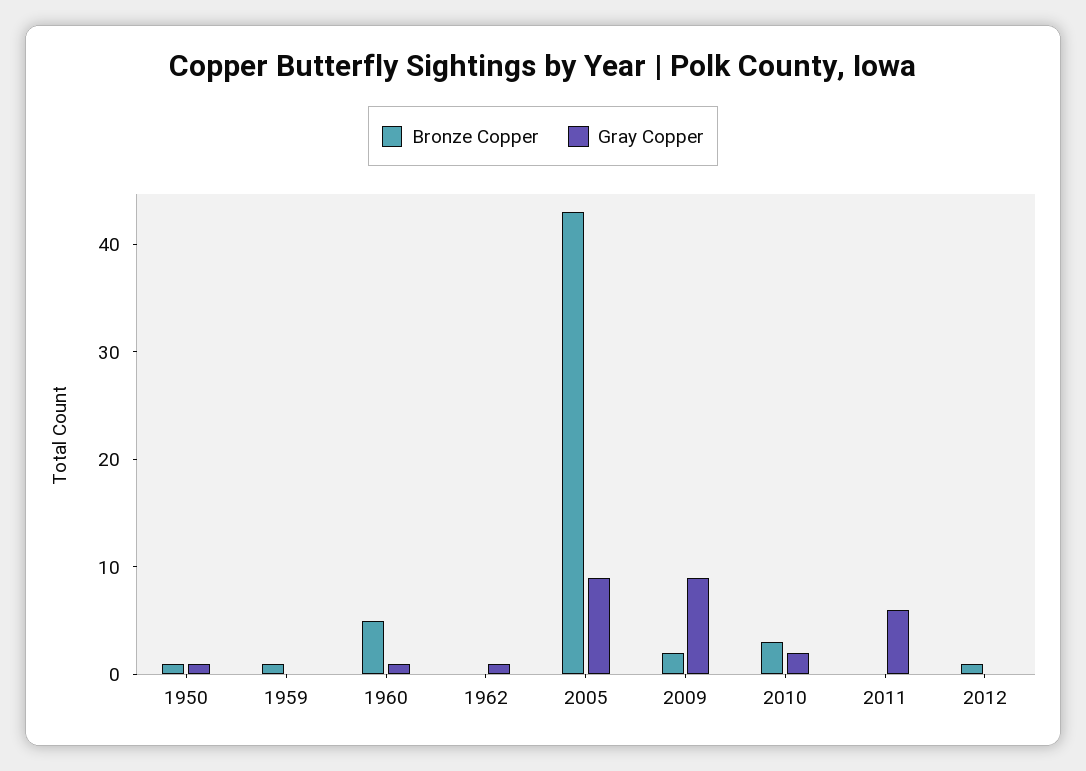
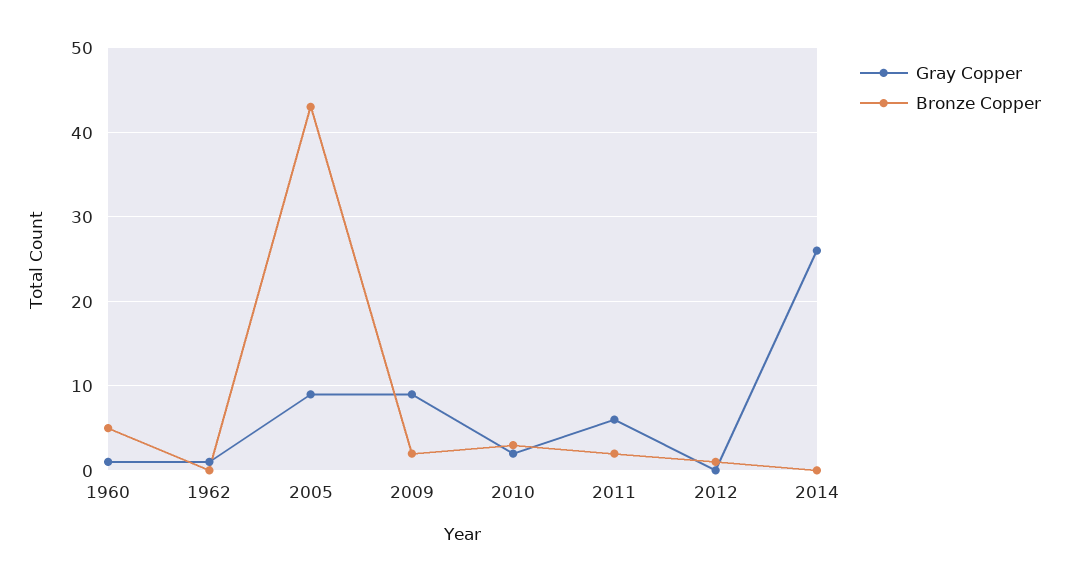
Bronze Copper, 1950: 1 -> none
Gray Copper, 1950: 1 -> none
Bronze Copper, 1959: 1 -> none
Gray Copper, 1959: 0 -> none
Bronze Copper, 2011: 0 -> 2
Gray Copper, 2014: none -> 26
Bronze Copper, 2014: none -> 0

